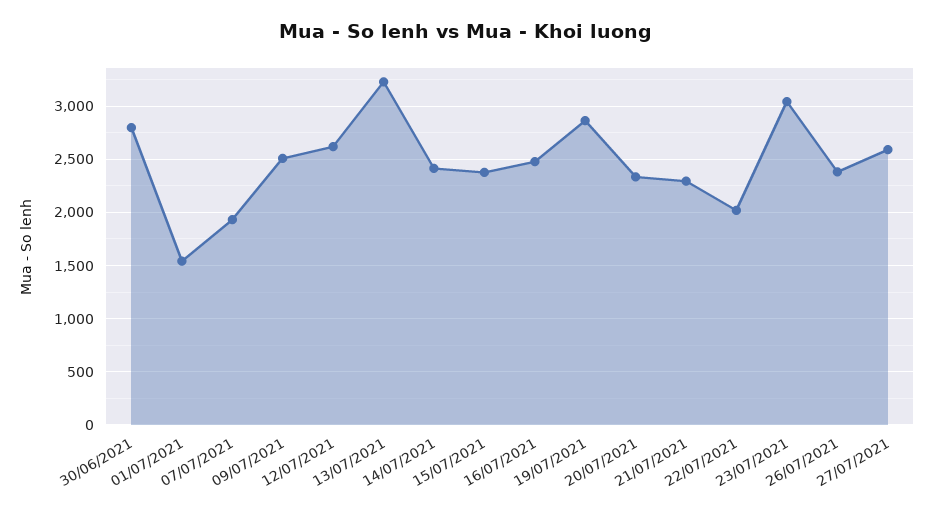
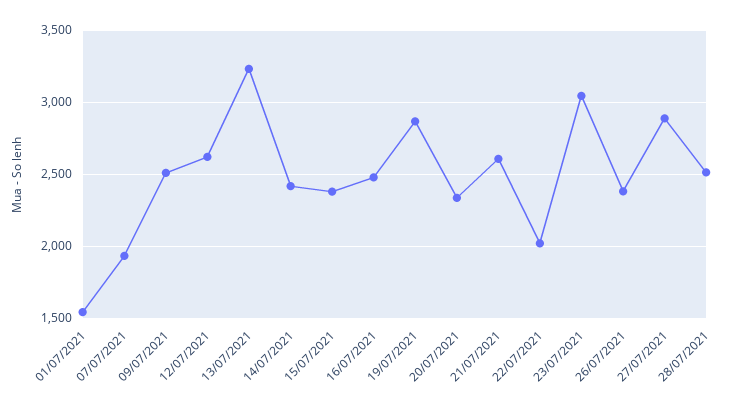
30/06/2021: 2800 -> none
21/07/2021: 2300 -> 2600
27/07/2021: 2600 -> 2900
28/07/2021: none -> 2500

